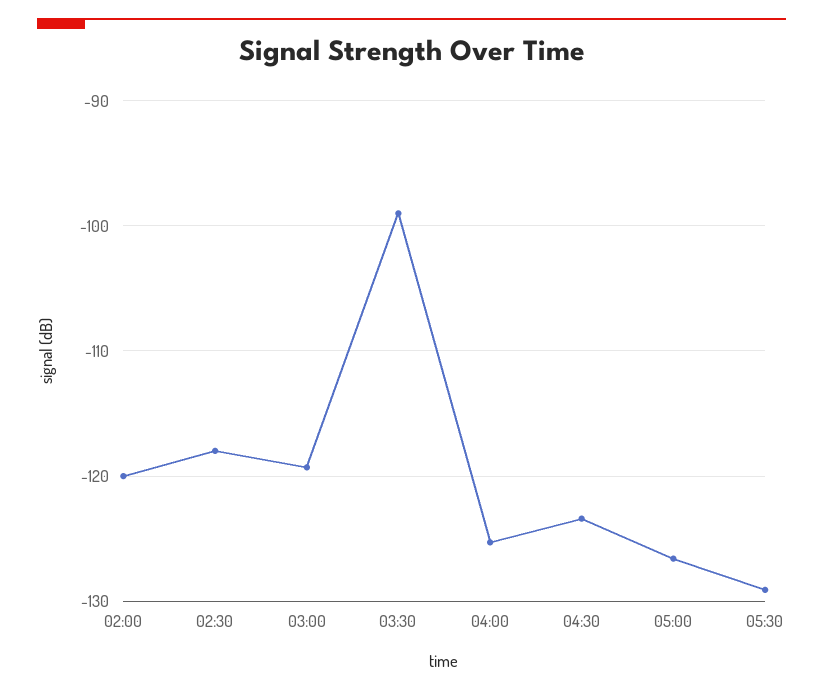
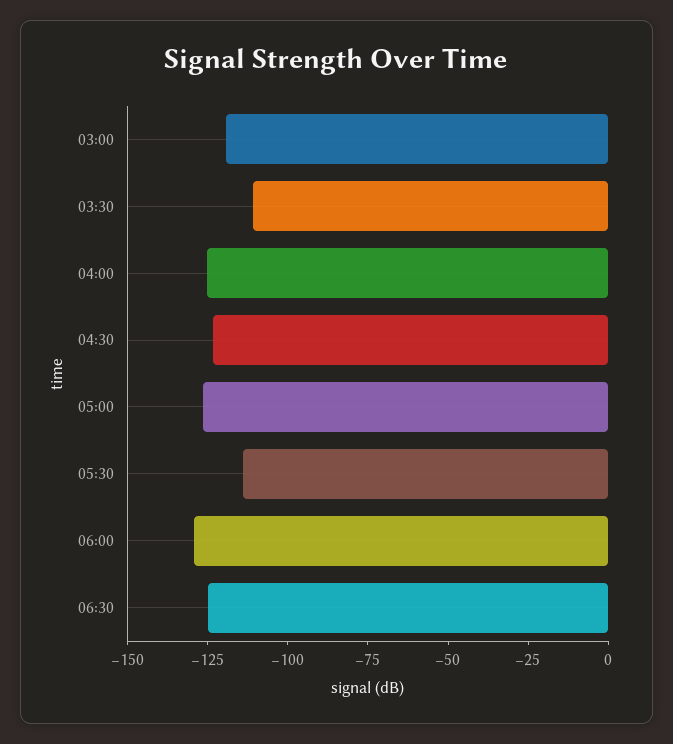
02:00: -120 -> none
02:30: -118 -> none
03:30: -99 -> -110
05:30: -129 -> -115
06:00: none -> -130
06:30: none -> -125

